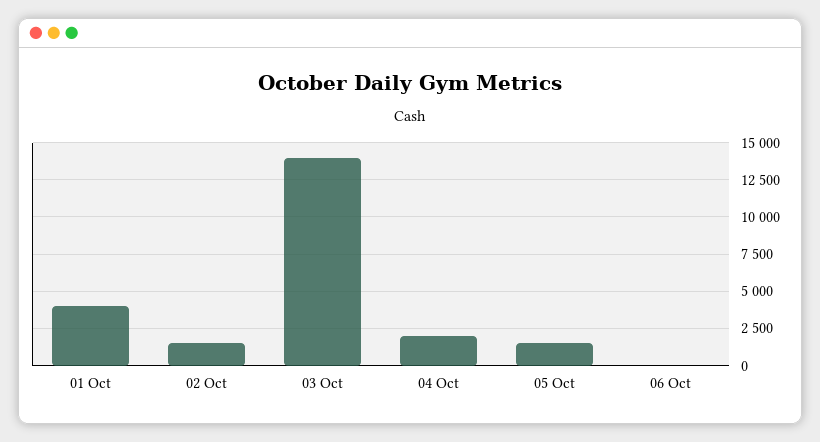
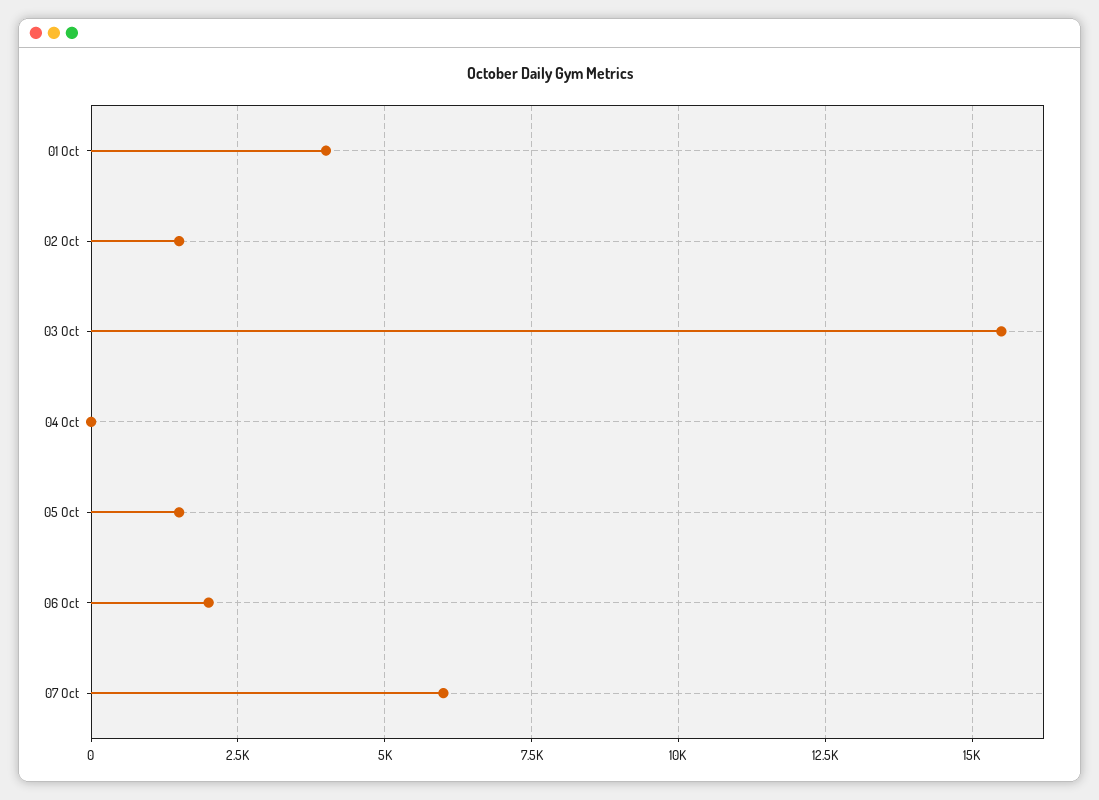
03 Oct: 14000 -> 15500
04 Oct: 2000 -> 0
06 Oct: 0 -> 2000
07 Oct: none -> 6000

